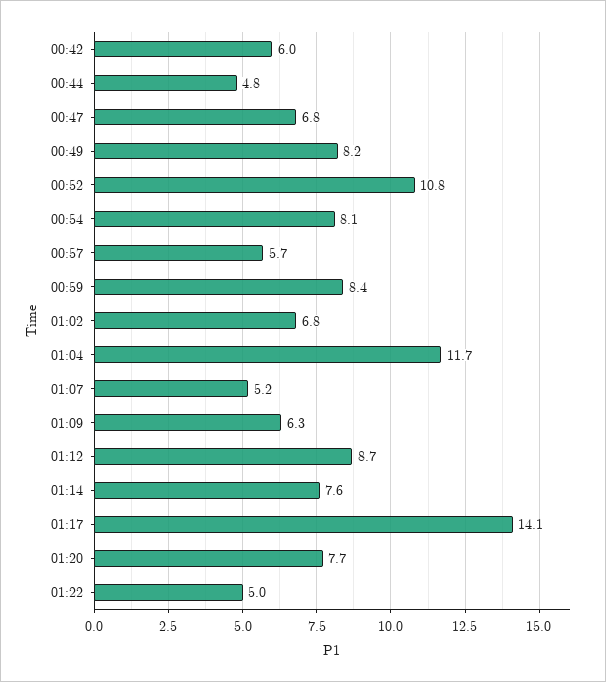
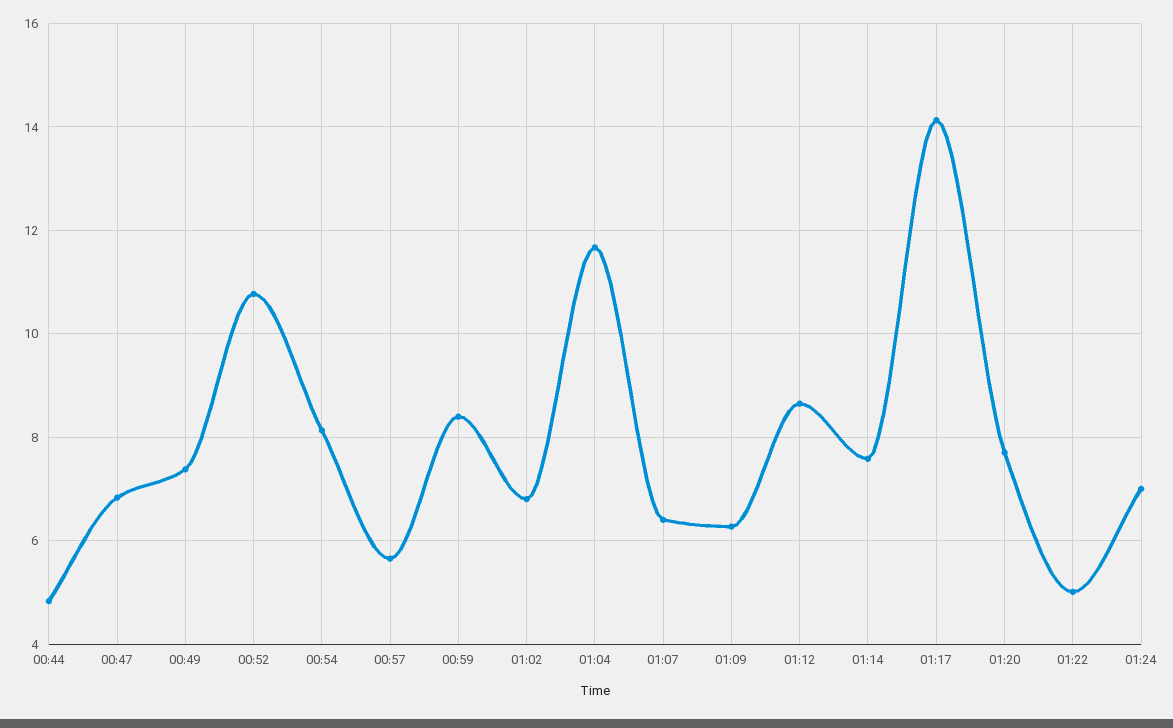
00:42: 6 -> none
00:49: 8.2 -> 7.4
01:07: 5.2 -> 6.4
01:24: none -> 7

